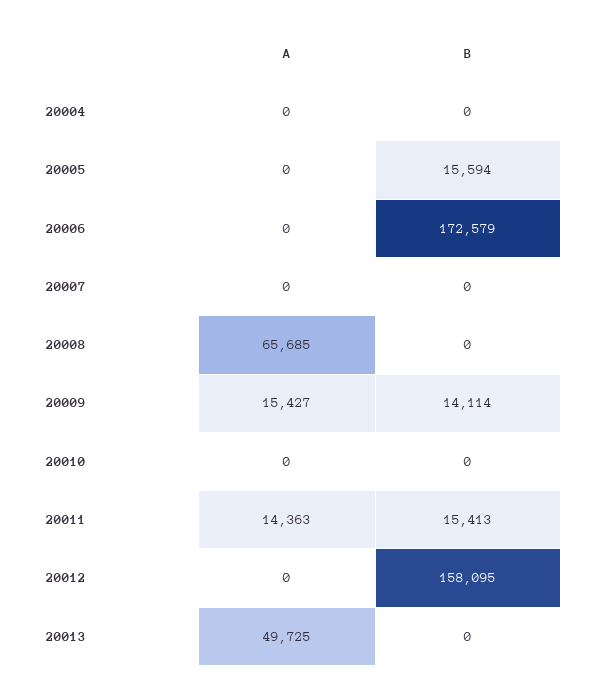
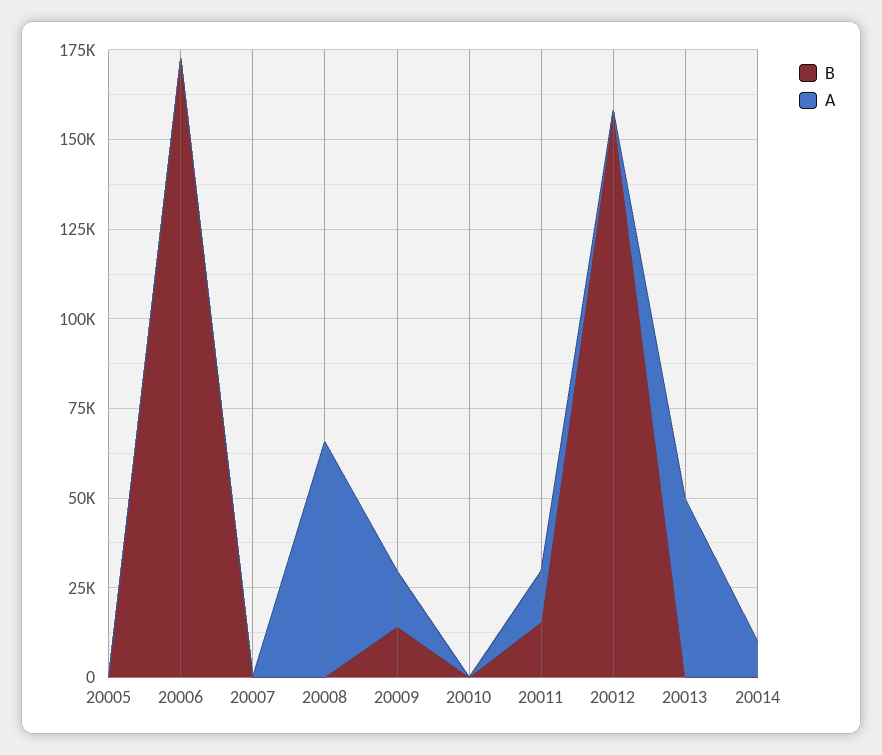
A, 20004: 0 -> none
B, 20004: 0 -> none
B, 20005: 15594 -> 0
B, 20014: none -> 0
A, 20014: none -> 10000

